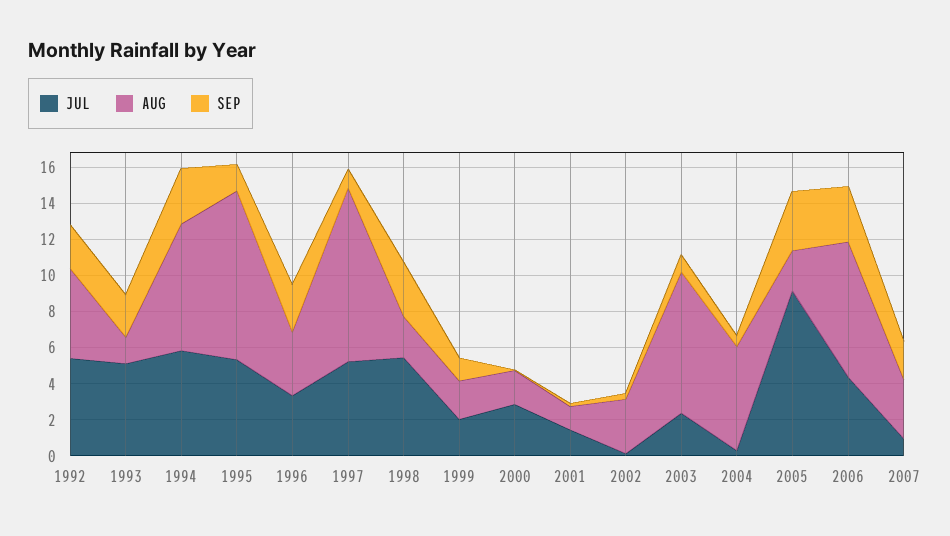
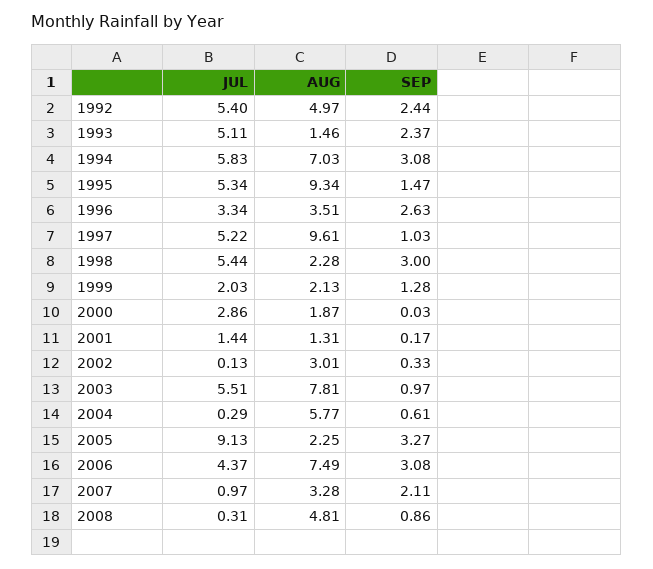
JUL, 2003: 2.5 -> 5.51
JUL, 2008: none -> 0.31
AUG, 2008: none -> 4.81
SEP, 2008: none -> 0.86

